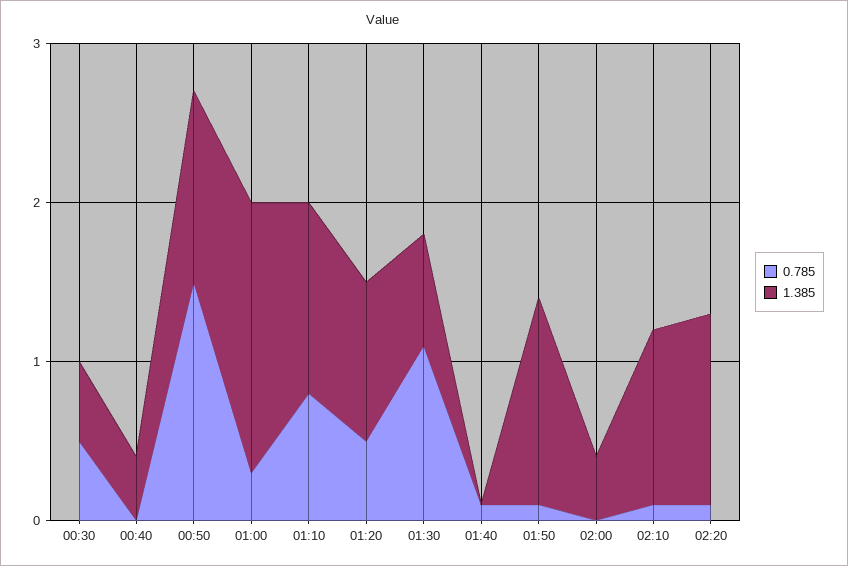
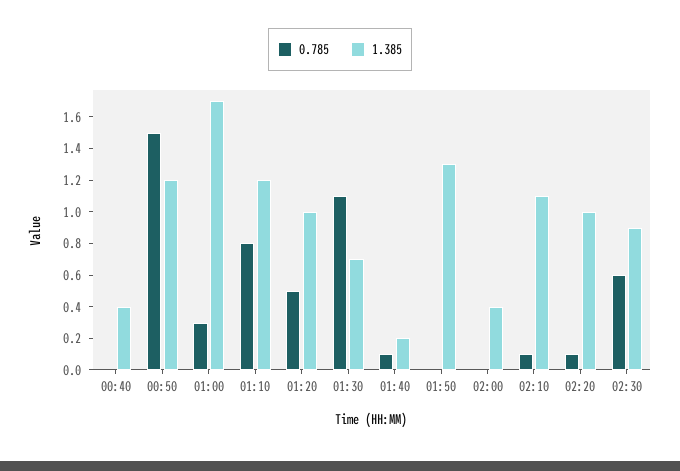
0.785, 00:30: 0.5 -> none
1.385, 00:30: 0.5 -> none
1.385, 01:40: 0 -> 0.2
0.785, 01:50: 0.1 -> 0
1.385, 02:20: 1.2 -> 1
0.785, 02:30: none -> 0.6
1.385, 02:30: none -> 0.9

